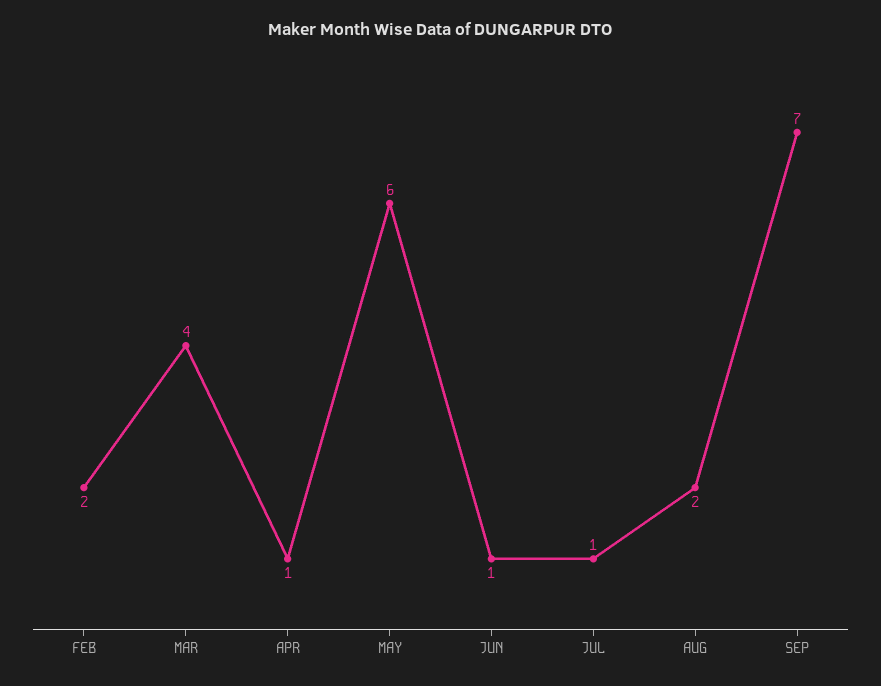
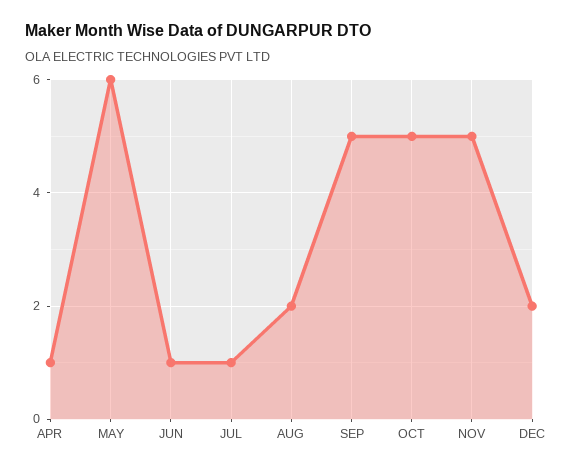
FEB: 2 -> none
MAR: 4 -> none
SEP: 7 -> 5
OCT: none -> 5
NOV: none -> 5
DEC: none -> 2

